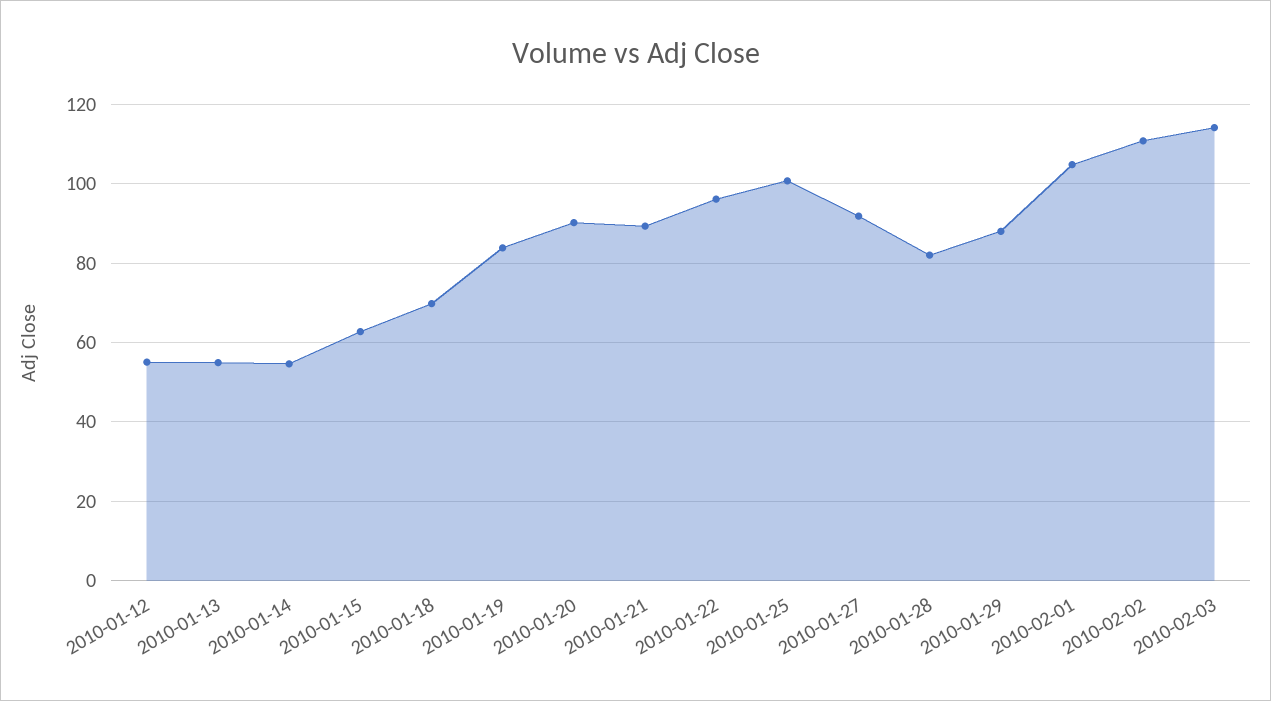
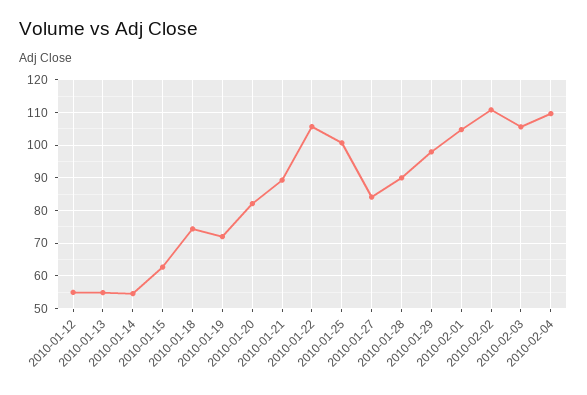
2010-01-18: 70 -> 74
2010-01-19: 84 -> 72
2010-01-20: 90 -> 82
2010-01-22: 96 -> 106
2010-01-27: 92 -> 84
2010-01-28: 82 -> 90
2010-01-29: 88 -> 98
2010-02-03: 114 -> 106
2010-02-04: none -> 110

